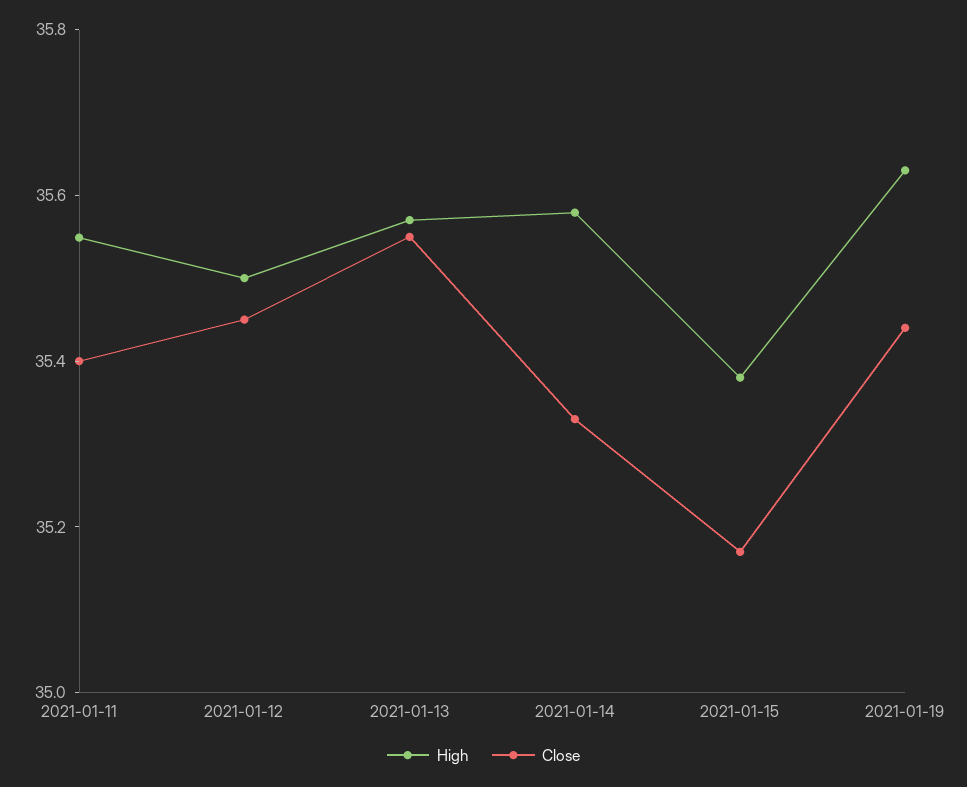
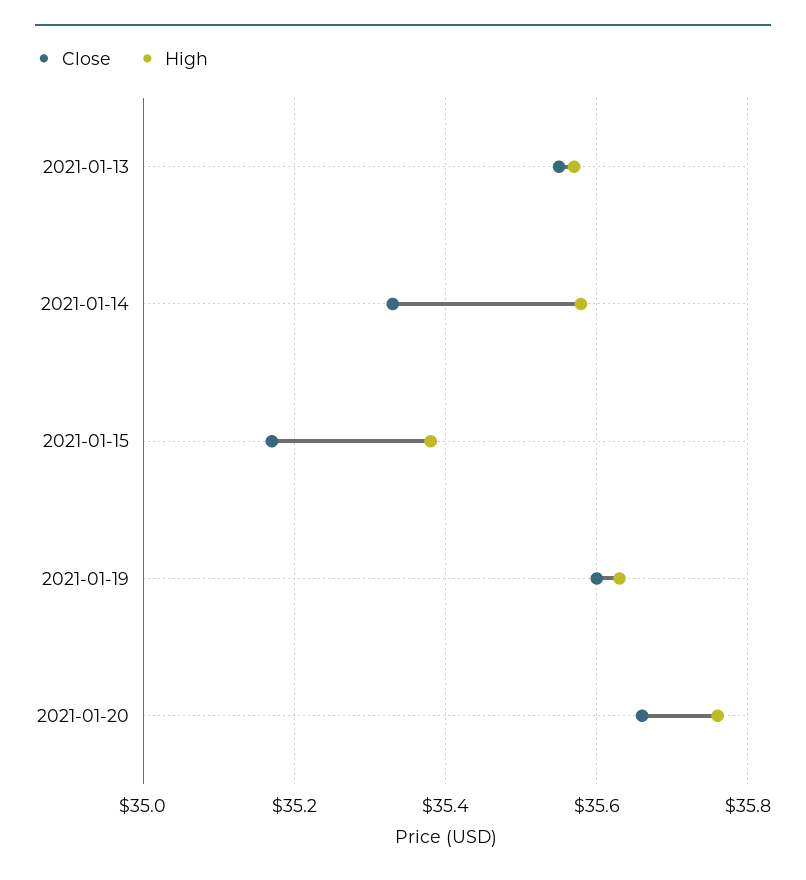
High, 2021-01-11: 35.55 -> none
Close, 2021-01-11: 35.4 -> none
High, 2021-01-12: 35.5 -> none
Close, 2021-01-12: 35.45 -> none
Close, 2021-01-19: 35.45 -> 35.6
Close, 2021-01-20: none -> 35.66
High, 2021-01-20: none -> 35.76

